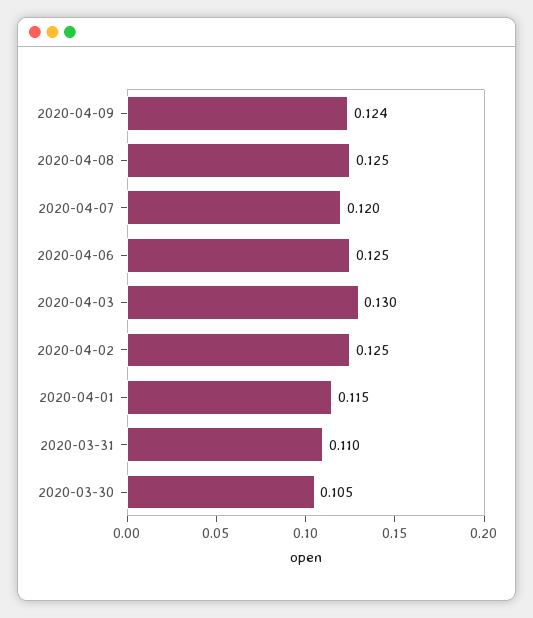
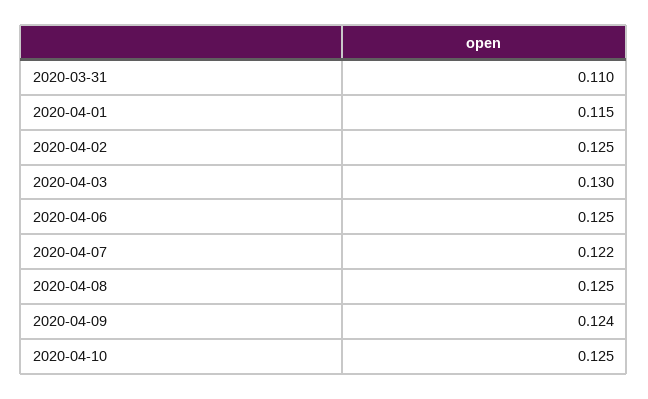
2020-04-07: 0.12 -> 0.122
2020-03-30: 0.105 -> none
2020-04-10: none -> 0.125

